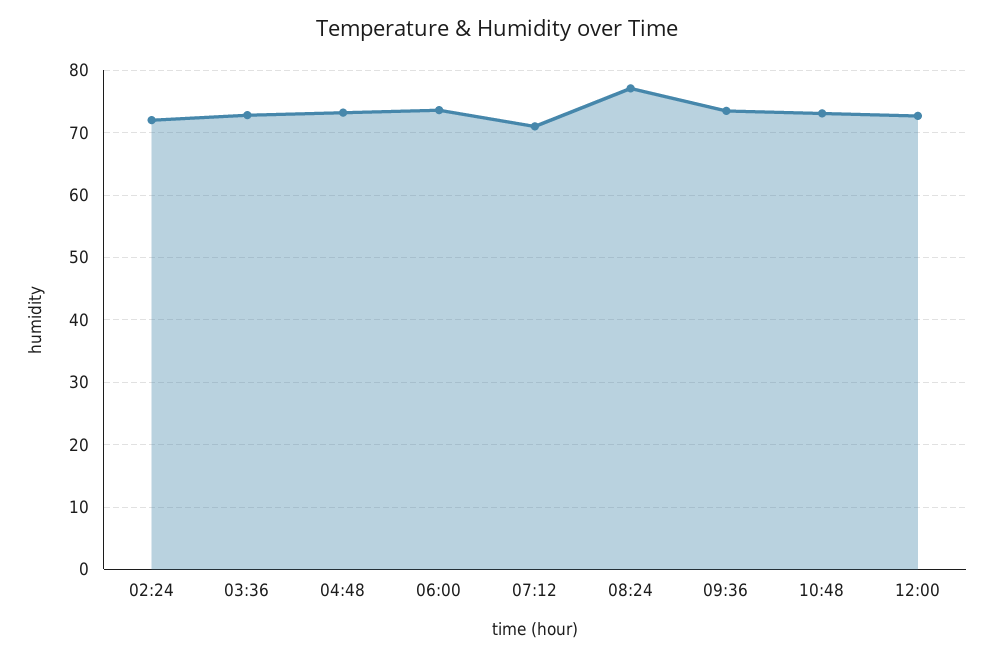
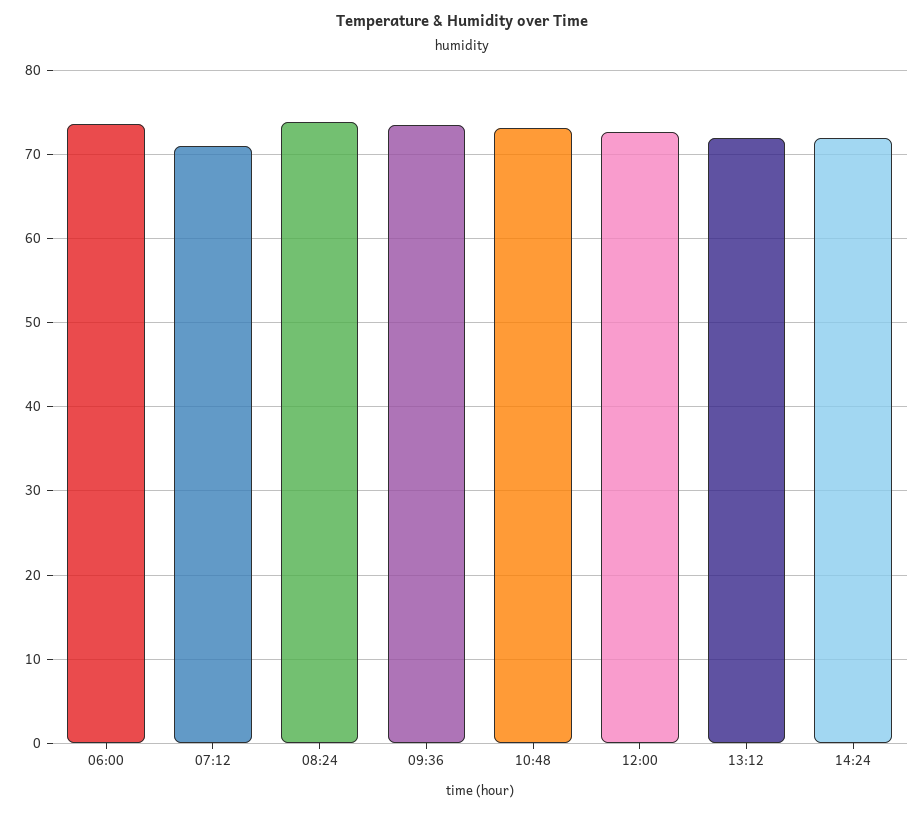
02:24: 72 -> none
03:36: 73 -> none
04:48: 73 -> none
08:24: 77 -> 74
13:12: none -> 72
14:24: none -> 72

